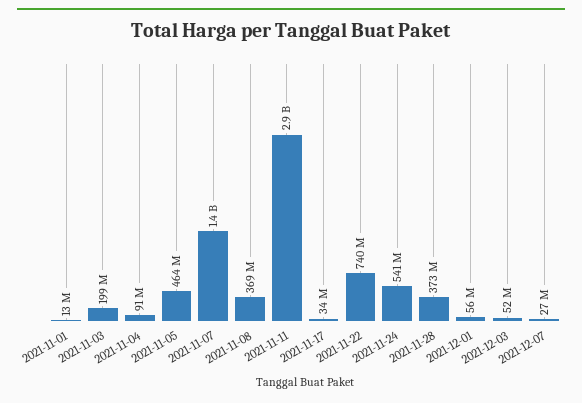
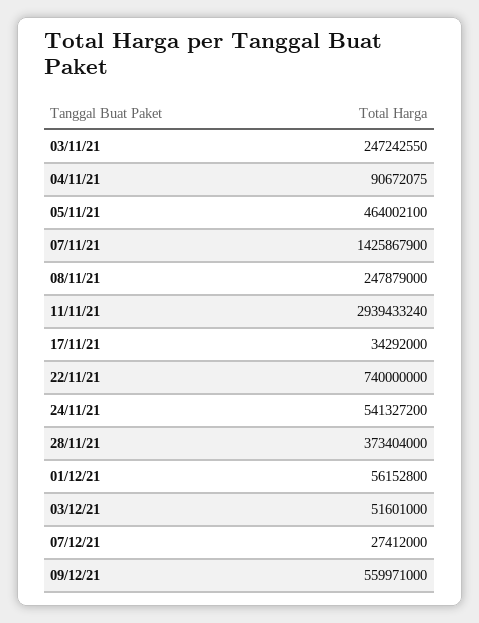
2021-11-01: 13000000 -> none
2021-11-03: 199000000 -> 247242550
2021-11-08: 369000000 -> 247879000
09/12/21: none -> 559971000

